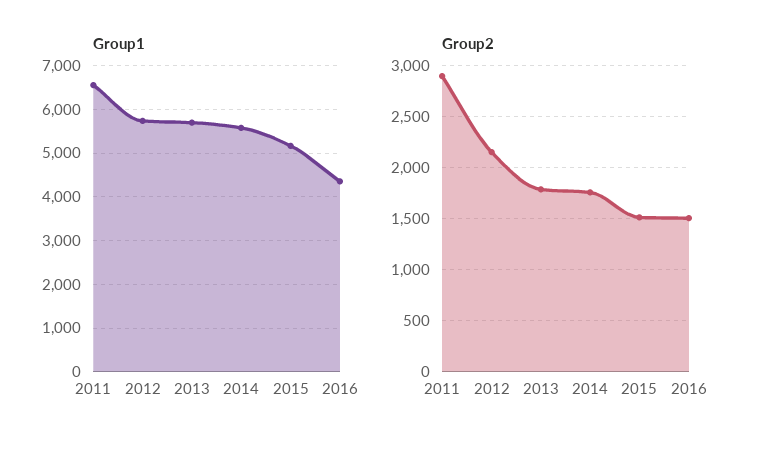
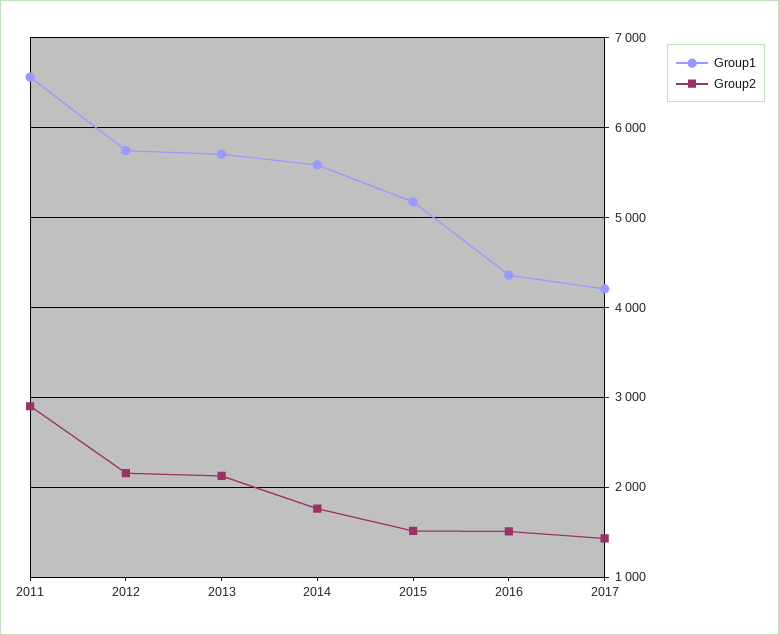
Group2, 2013: 1800 -> 2100
Group1, 2017: none -> 4200
Group2, 2017: none -> 1400

